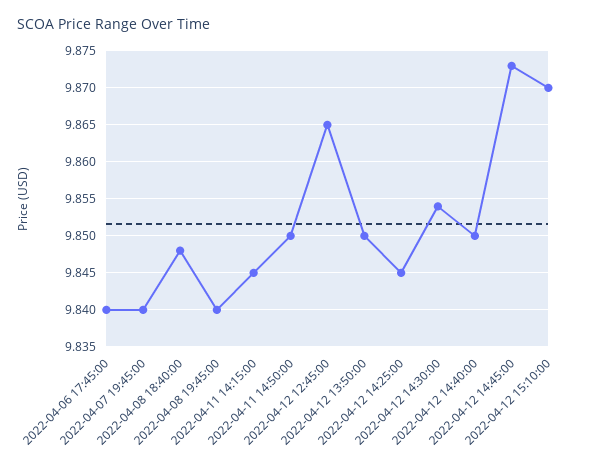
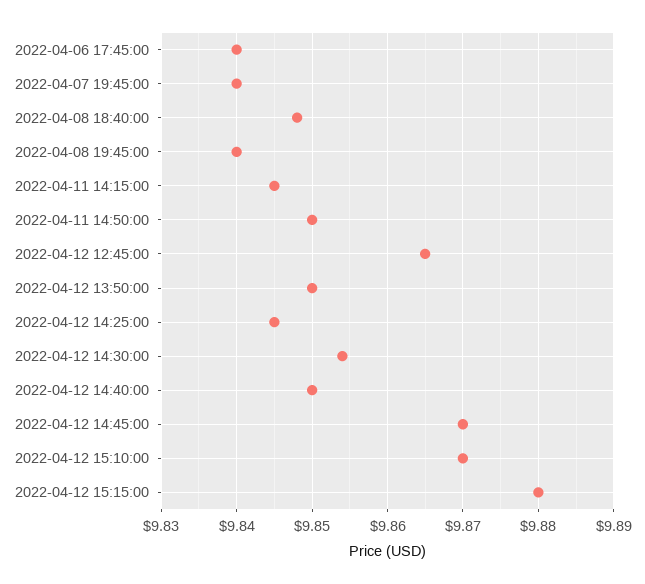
2022-04-12 14:45:00: 9.873 -> 9.87
2022-04-12 15:15:00: none -> 9.88

